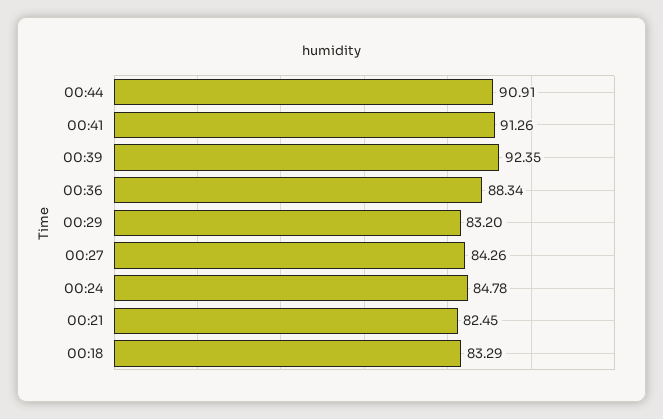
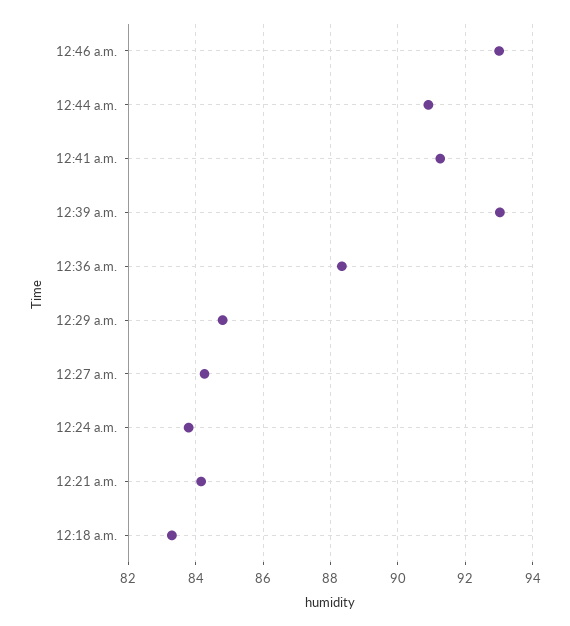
00:39: 92.35 -> 93
00:29: 83.2 -> 84.8
00:24: 84.78 -> 83.8
00:21: 82.45 -> 84.2
12:46 a.m.: none -> 93

